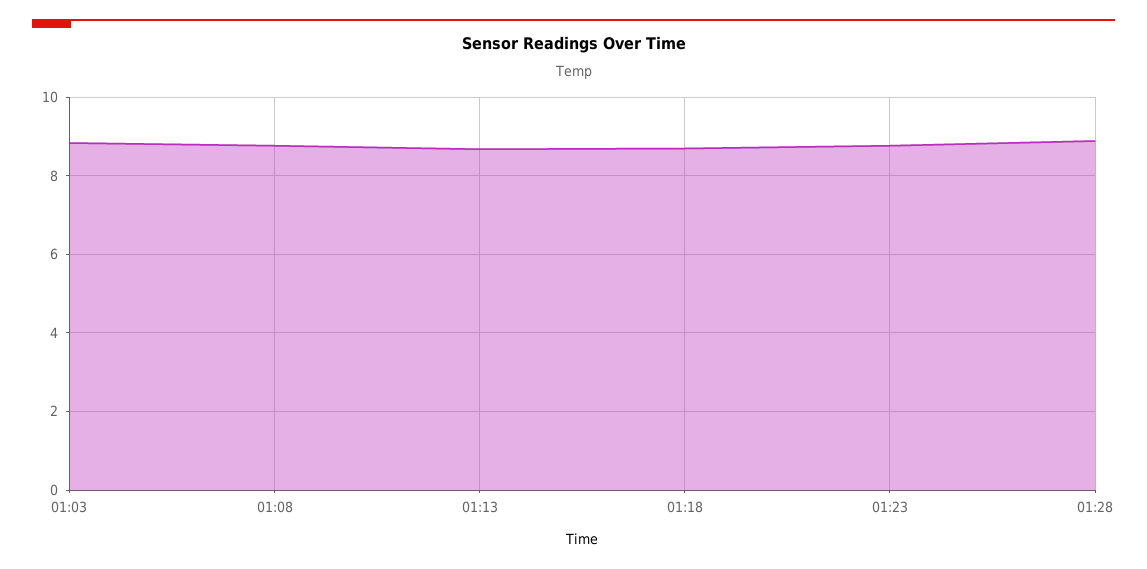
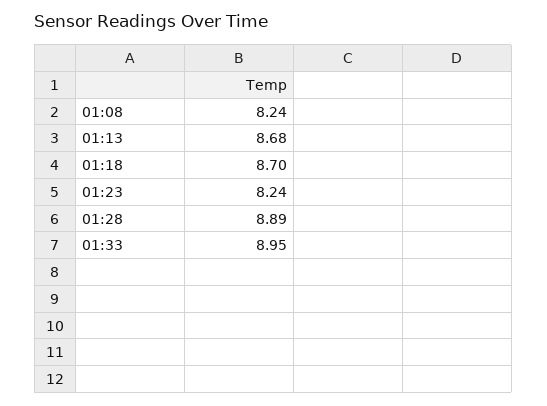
01:03: 8.8 -> none
01:08: 8.8 -> 8.24
01:23: 8.8 -> 8.24
01:33: none -> 8.95

